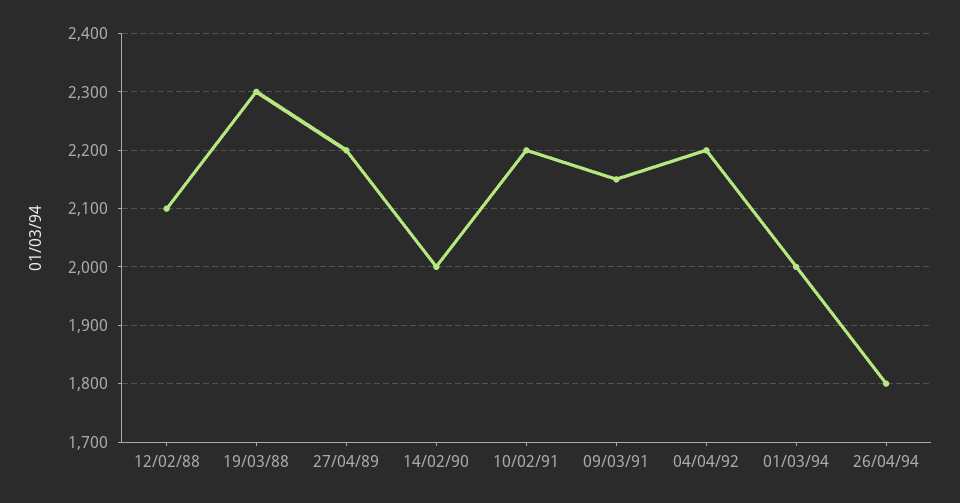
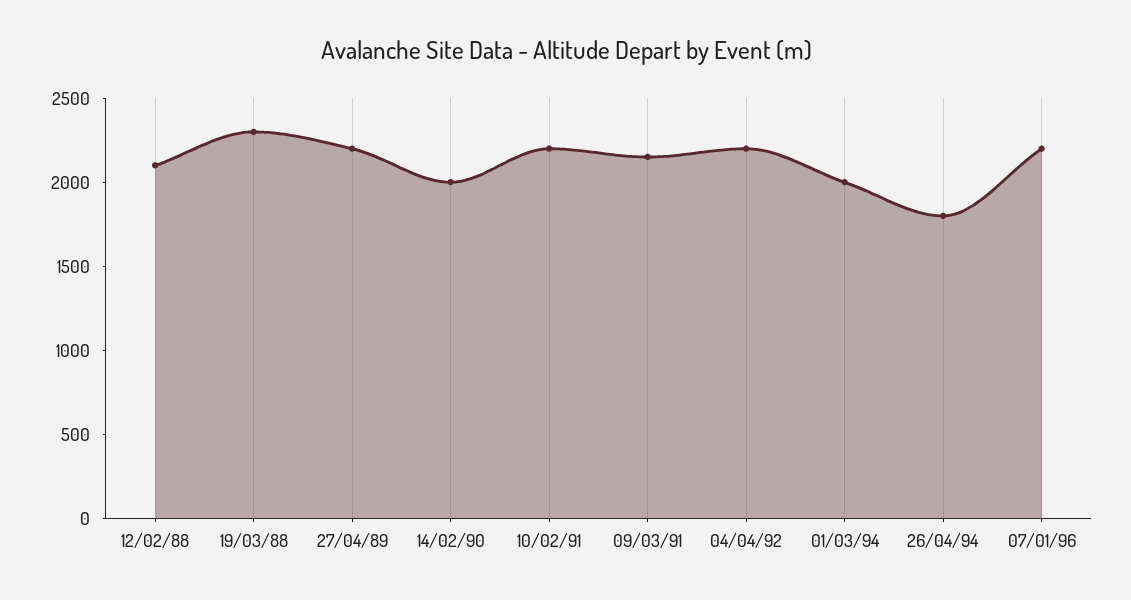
07/01/96: none -> 2200

